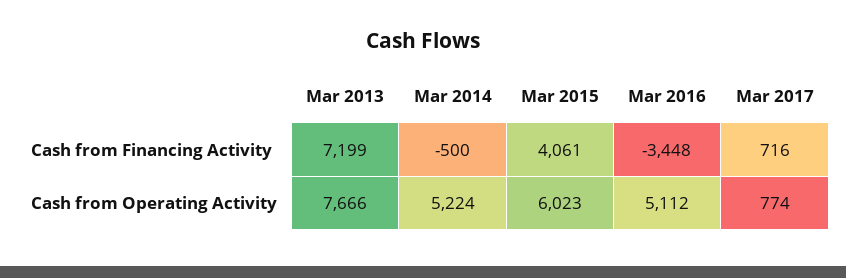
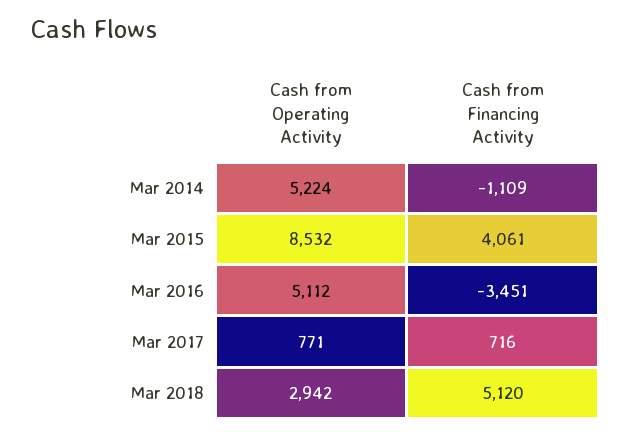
Mar 2013, Cash from Financing Activity: 7199 -> none
Mar 2014, Cash from Financing Activity: -500 -> -1109
Mar 2016, Cash from Financing Activity: -3448 -> -3451
Mar 2013, Cash from Operating Activity: 7666 -> none
Mar 2015, Cash from Operating Activity: 6023 -> 8532
Mar 2017, Cash from Operating Activity: 774 -> 771
Mar 2018, Cash from Operating Activity: none -> 2942
Mar 2018, Cash from Financing Activity: none -> 5120

